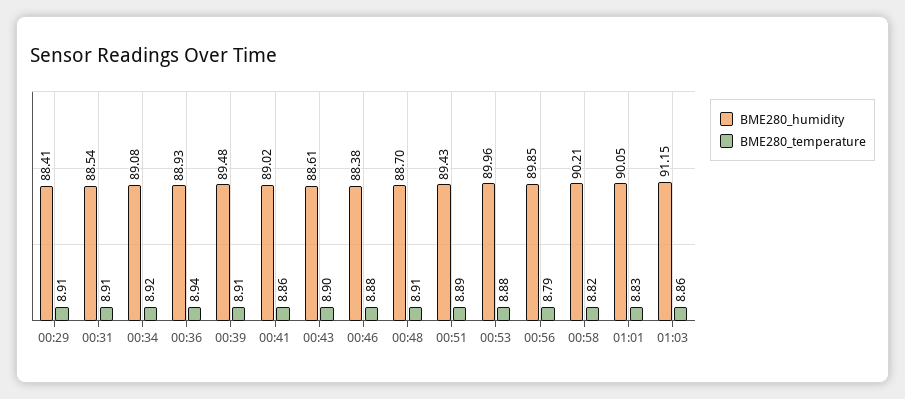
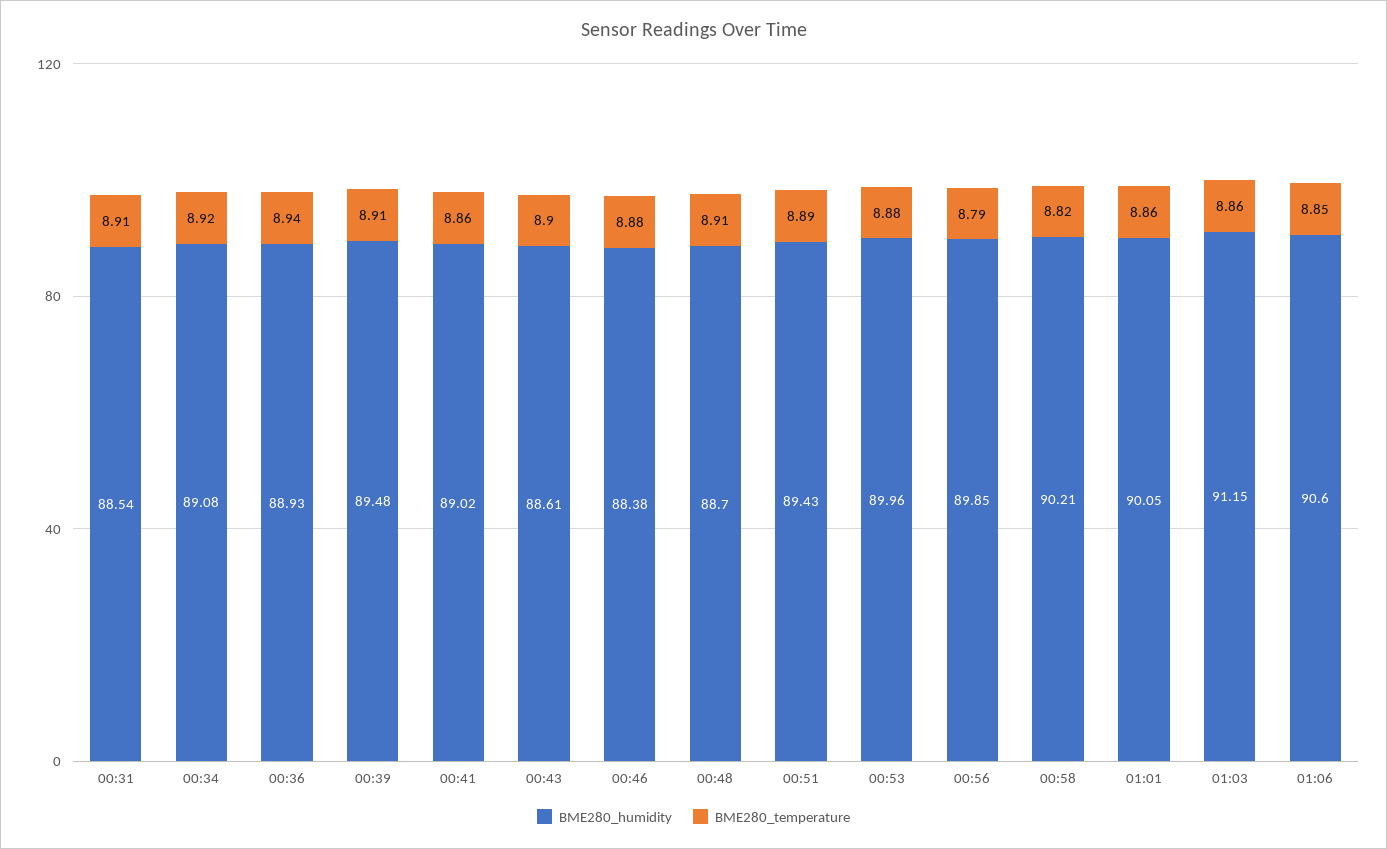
BME280_humidity, 00:29: 88.41 -> none
BME280_temperature, 00:29: 8.91 -> none
BME280_temperature, 01:01: 8.83 -> 8.86
BME280_humidity, 01:06: none -> 90.6
BME280_temperature, 01:06: none -> 8.85

